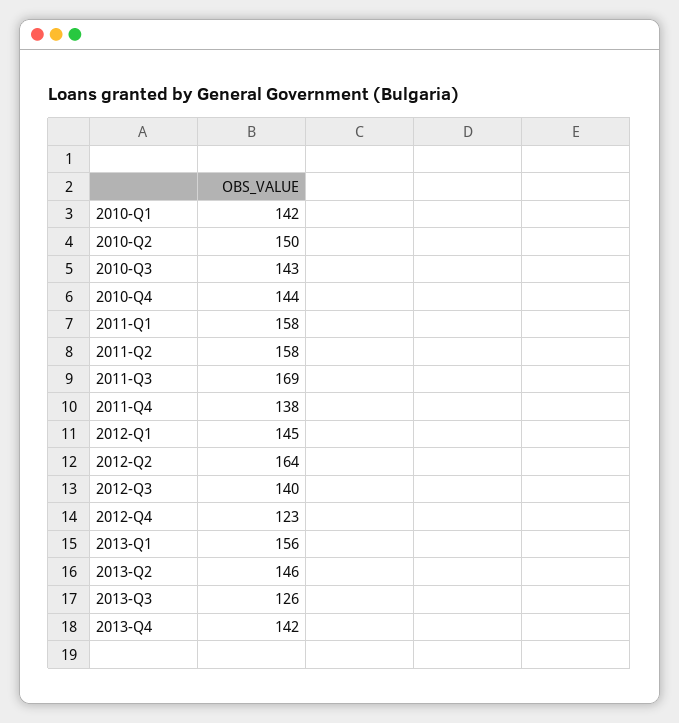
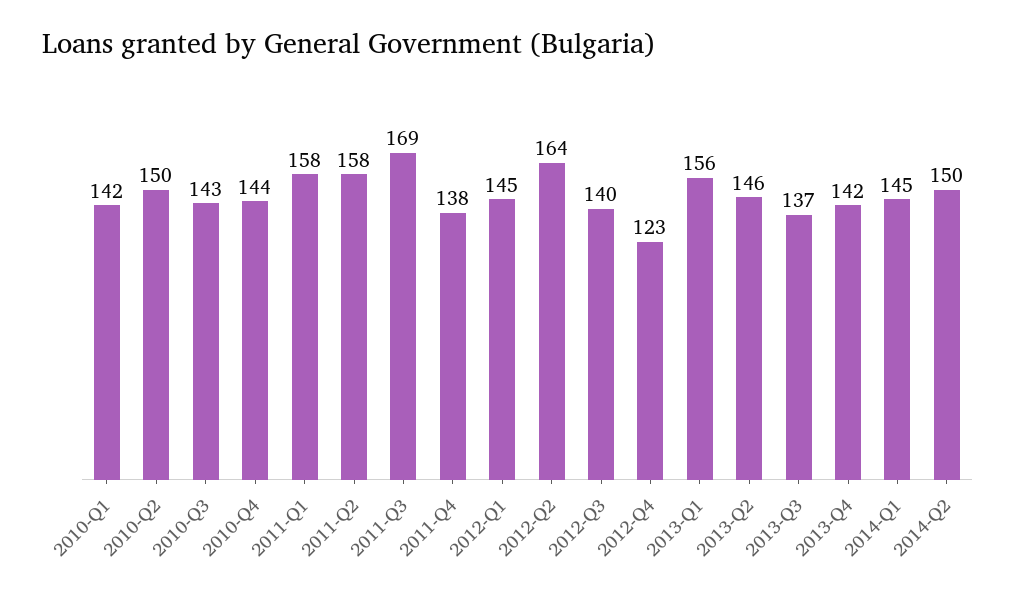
2013-Q3: 126 -> 137
2014-Q1: none -> 145
2014-Q2: none -> 150

